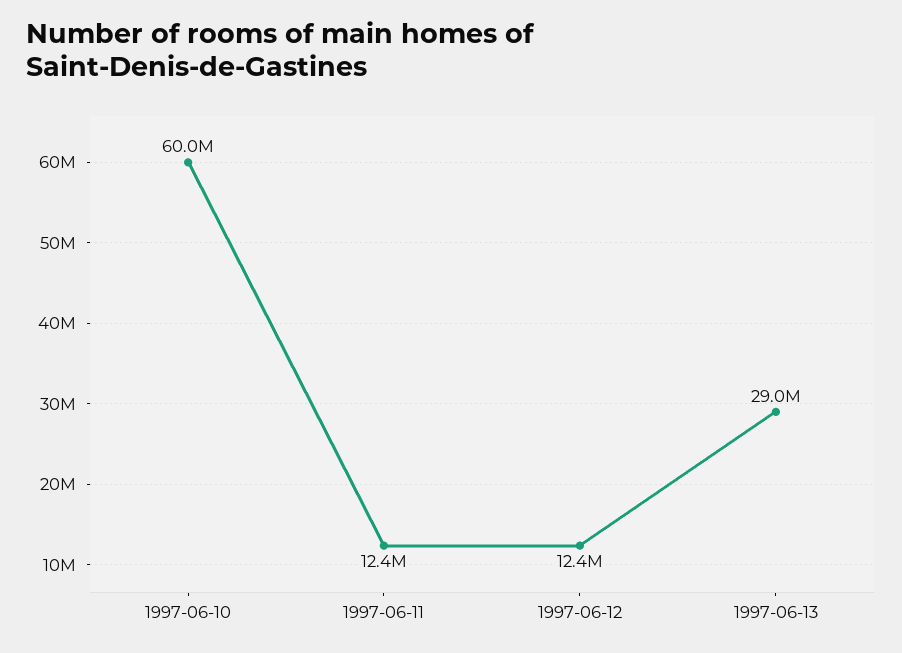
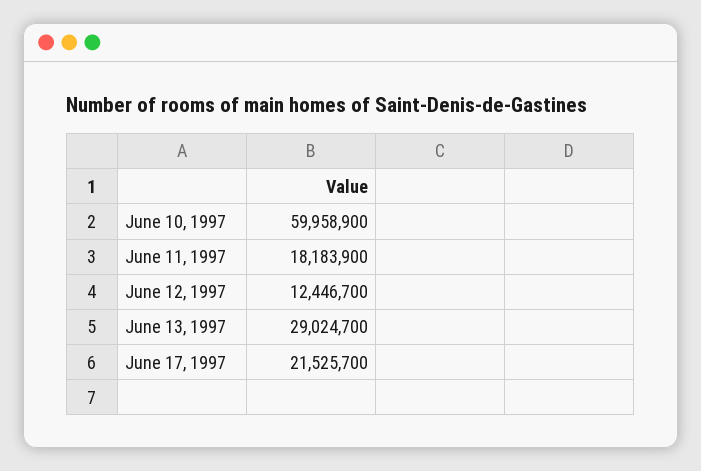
1997-06-11: 12400000 -> 18183900
June 17, 1997: none -> 21525700

